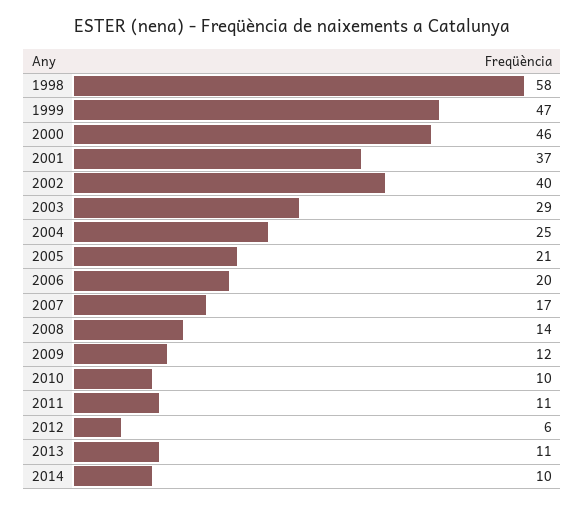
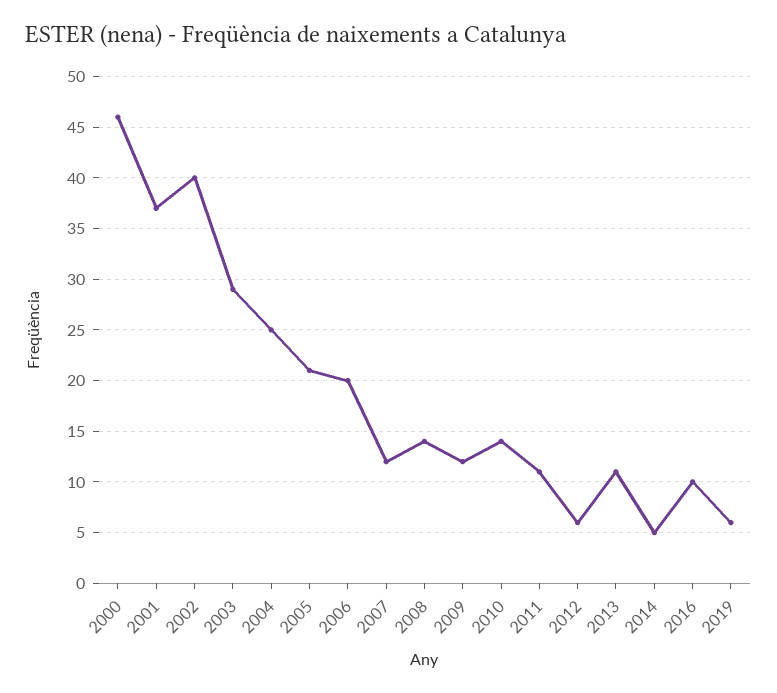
1998: 58 -> none
1999: 47 -> none
2007: 17 -> 12
2010: 10 -> 14
2014: 10 -> 5
2016: none -> 10
2019: none -> 6

